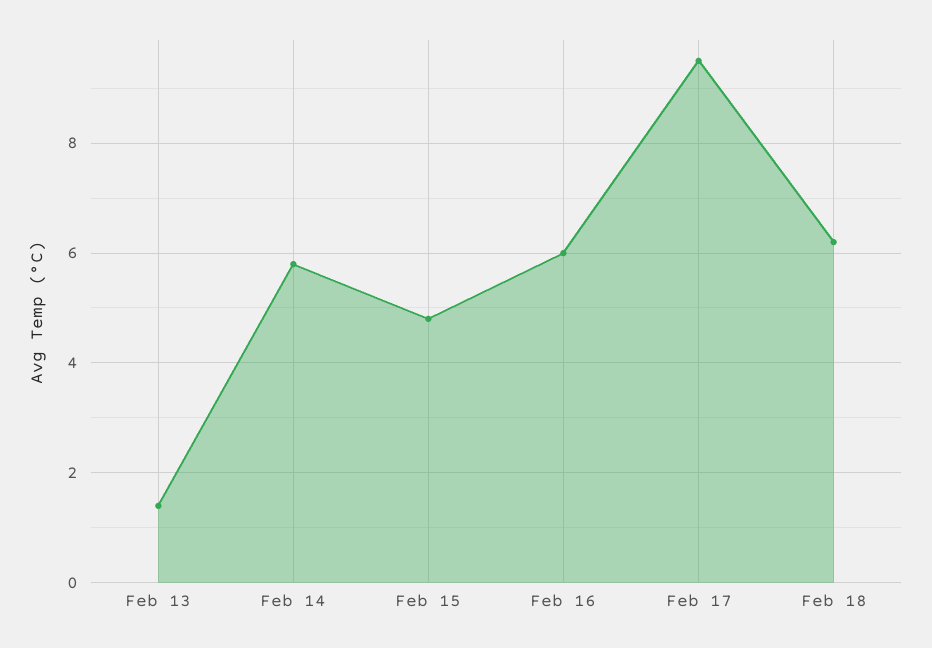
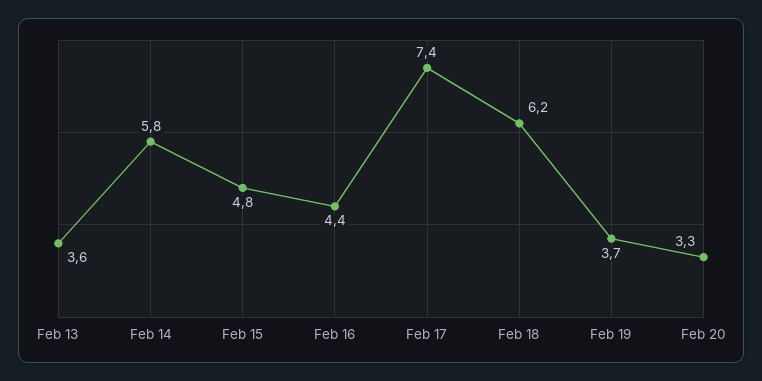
Feb 13: 1.5 -> 3.6
Feb 16: 6 -> 4.4
Feb 17: 9.5 -> 7.4
Feb 19: none -> 3.7
Feb 20: none -> 3.3

